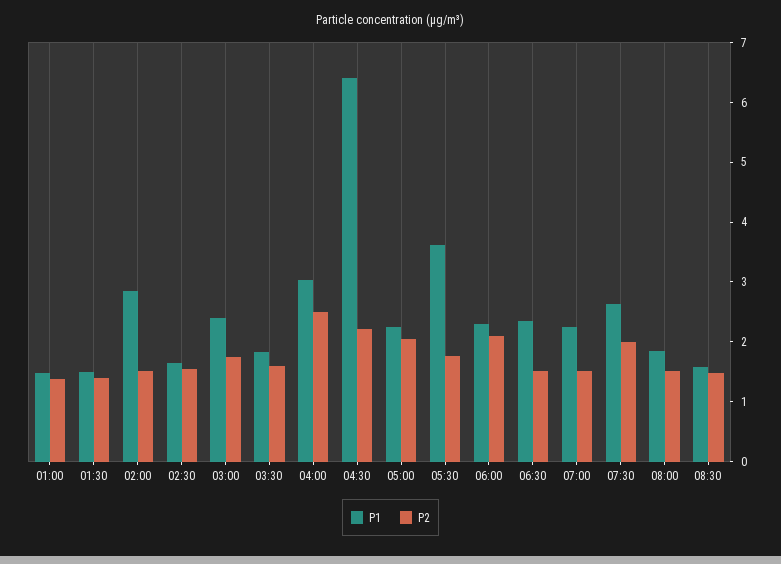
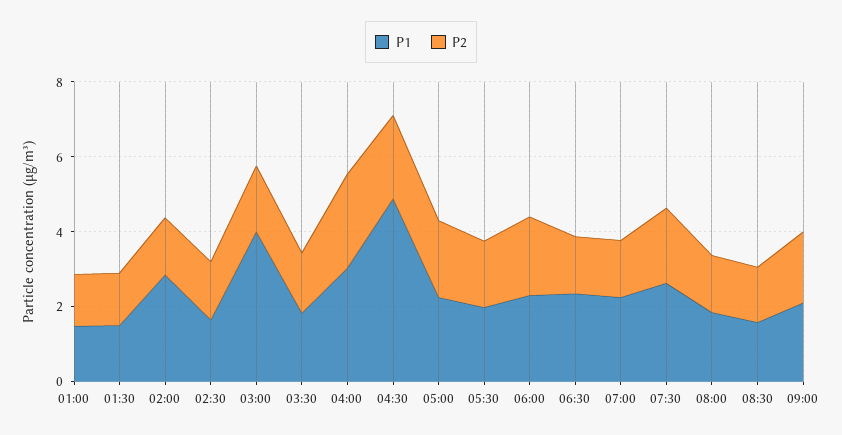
P1, 03:00: 2.4 -> 4
P1, 04:30: 6.4 -> 5
P1, 05:30: 3.6 -> 2
P1, 09:00: none -> 2
P2, 09:00: none -> 2

